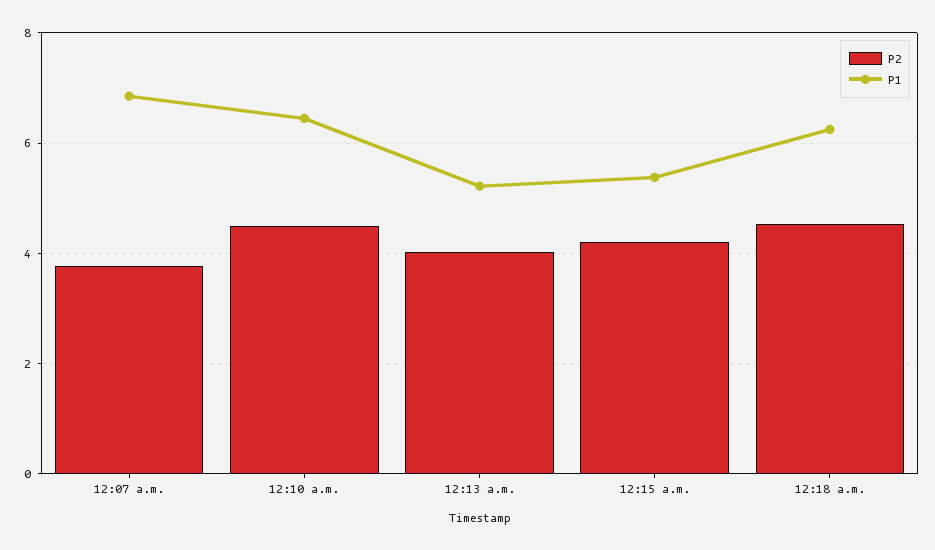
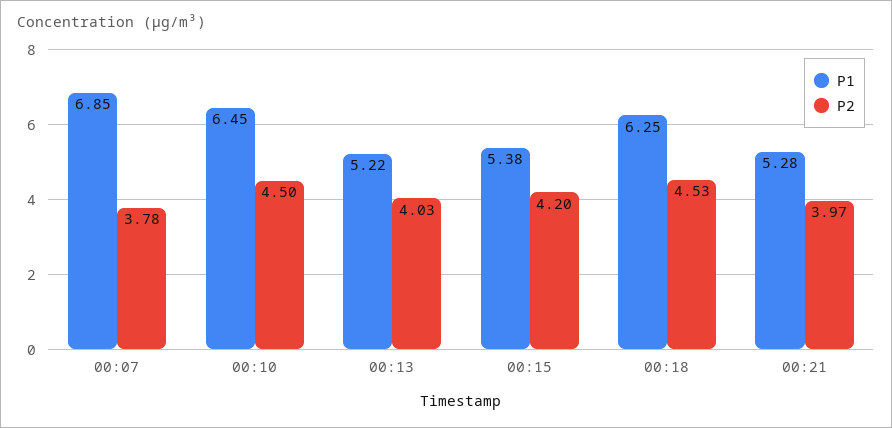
P1, 00:21: none -> 5.28
P2, 00:21: none -> 3.97

